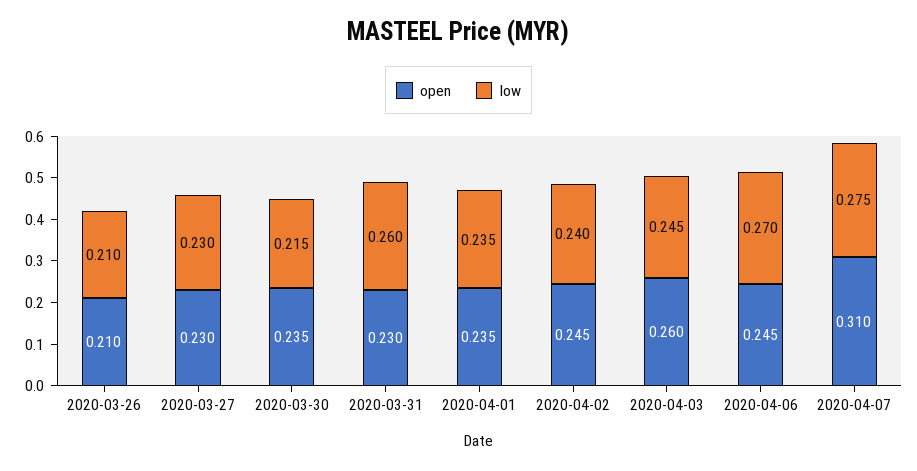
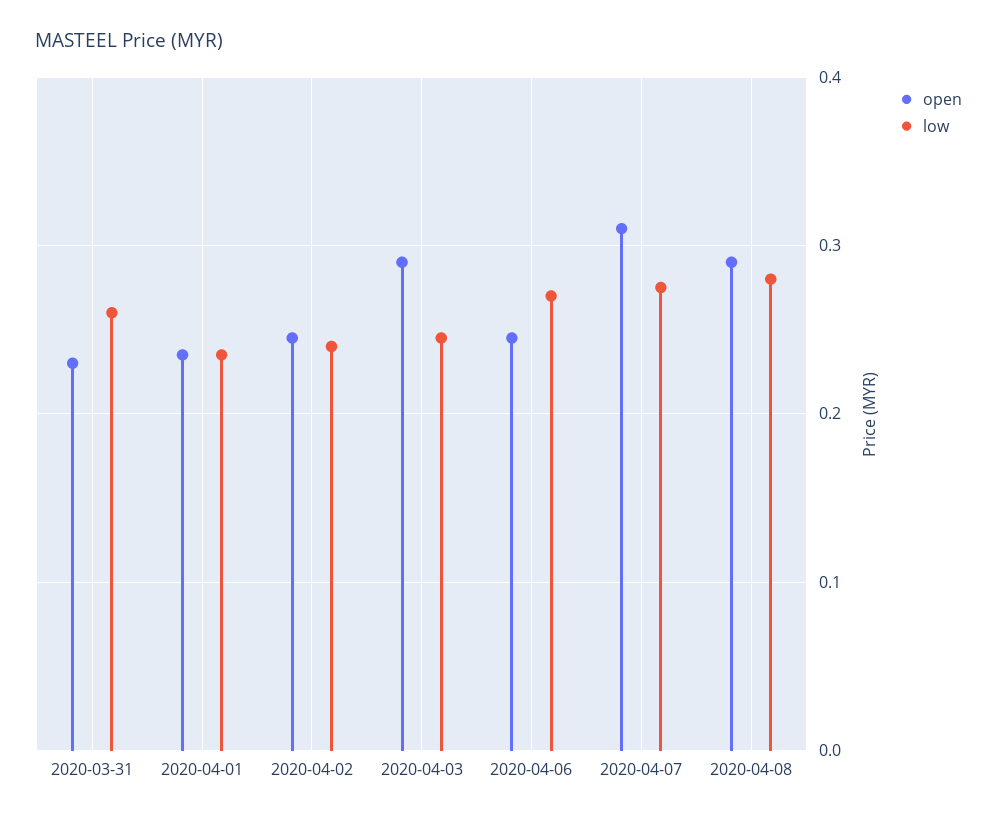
open, 2020-03-26: 0.21 -> none
low, 2020-03-26: 0.21 -> none
open, 2020-03-27: 0.23 -> none
low, 2020-03-27: 0.23 -> none
open, 2020-03-30: 0.235 -> none
low, 2020-03-30: 0.215 -> none
open, 2020-04-03: 0.26 -> 0.29
open, 2020-04-08: none -> 0.29
low, 2020-04-08: none -> 0.28

